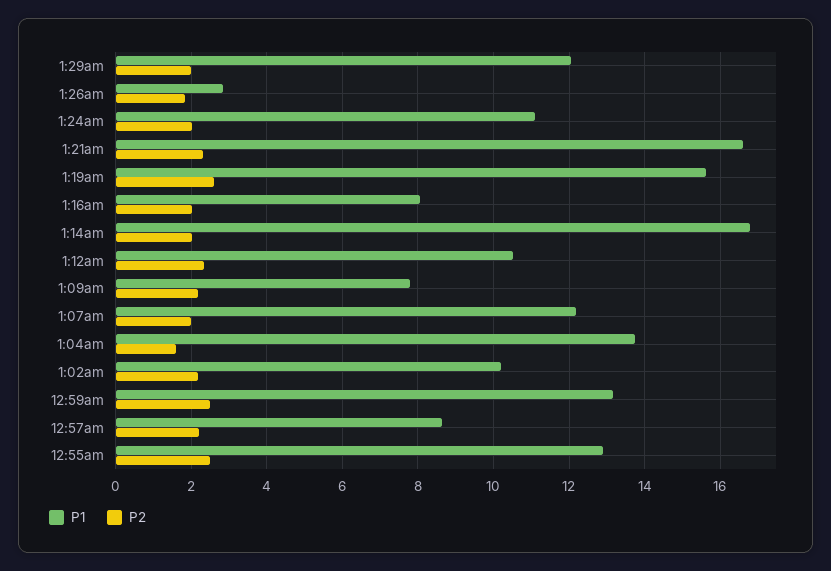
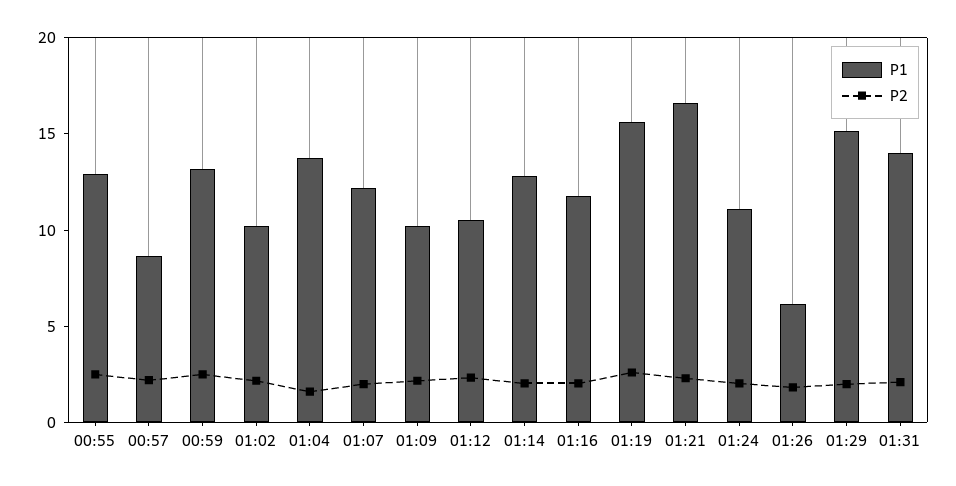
P1, 1:29am: 12 -> 15
P1, 1:26am: 2.8 -> 6
P1, 1:16am: 8 -> 12
P1, 1:14am: 16.8 -> 13
P1, 1:09am: 7.8 -> 10
P1, 01:31: none -> 14
P2, 01:31: none -> 2

